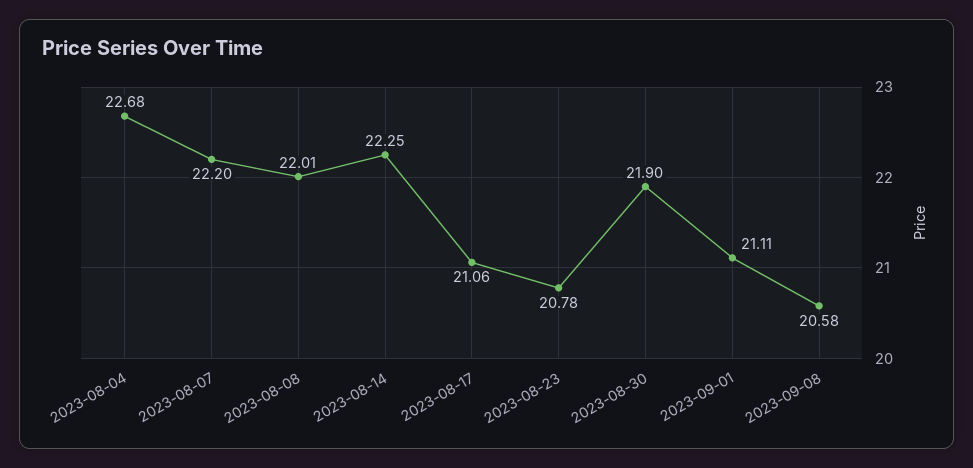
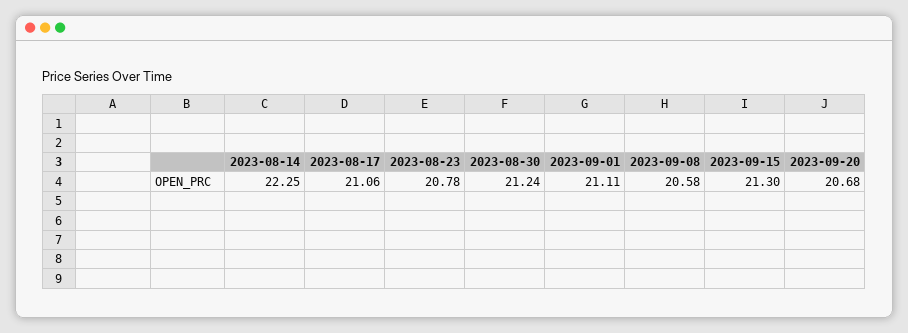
2023-08-04: 22.68 -> none
2023-08-07: 22.2 -> none
2023-08-08: 22.01 -> none
2023-08-30: 21.9 -> 21.24
2023-09-15: none -> 21.3
2023-09-20: none -> 20.68

